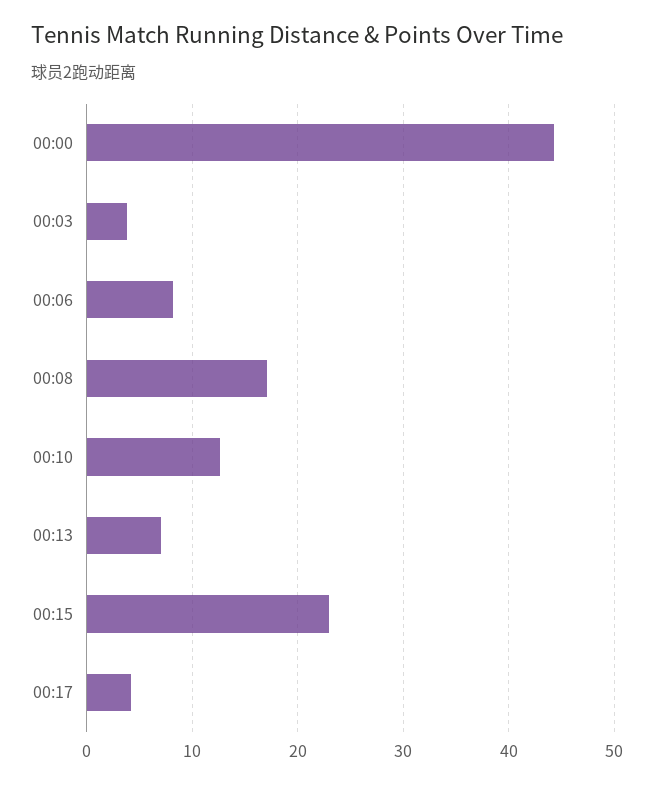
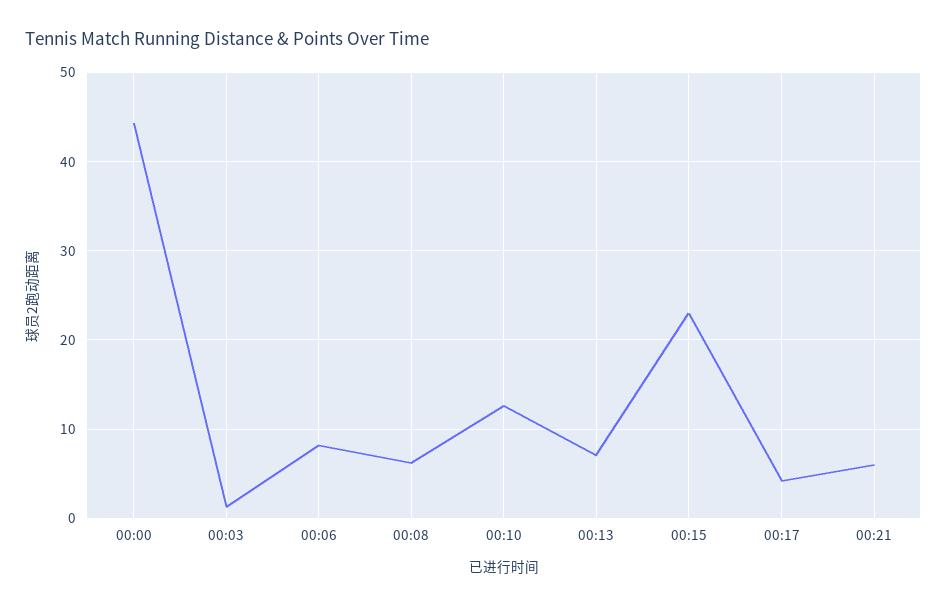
00:03: 4 -> 1
00:08: 17 -> 6
00:21: none -> 6

